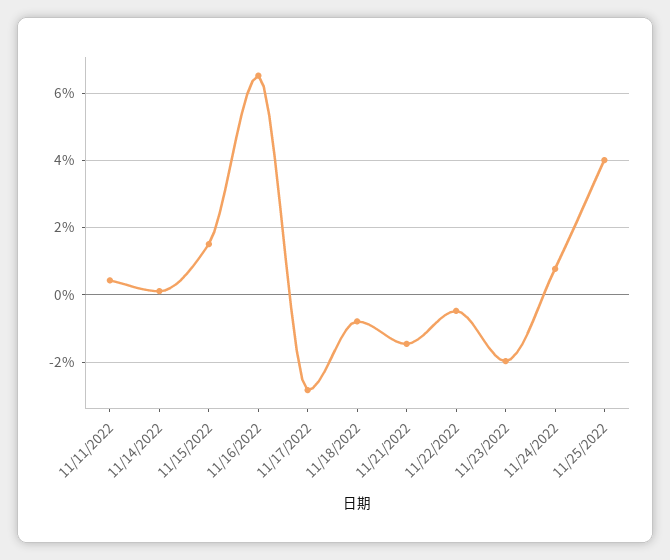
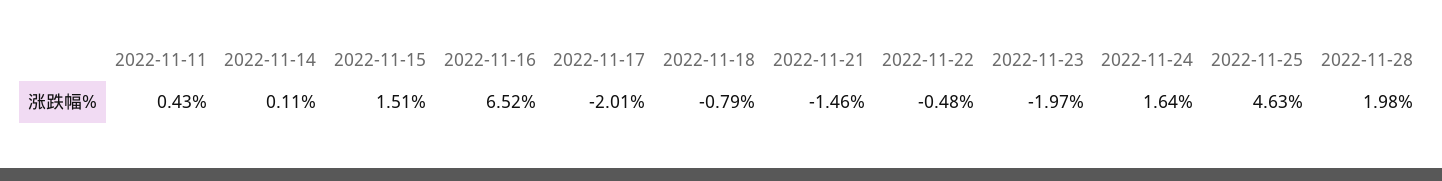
11/17/2022: -2.8 -> -2.01
11/24/2022: 0.8 -> 1.64
11/25/2022: 4 -> 4.63
2022-11-28: none -> 1.98

